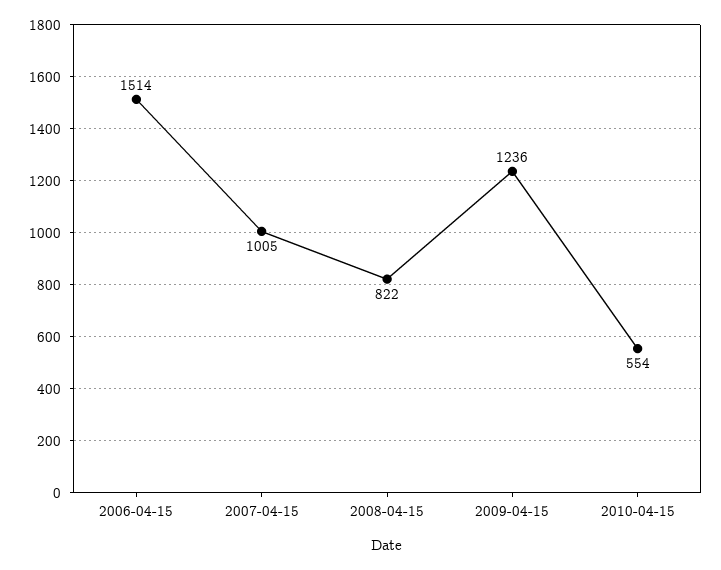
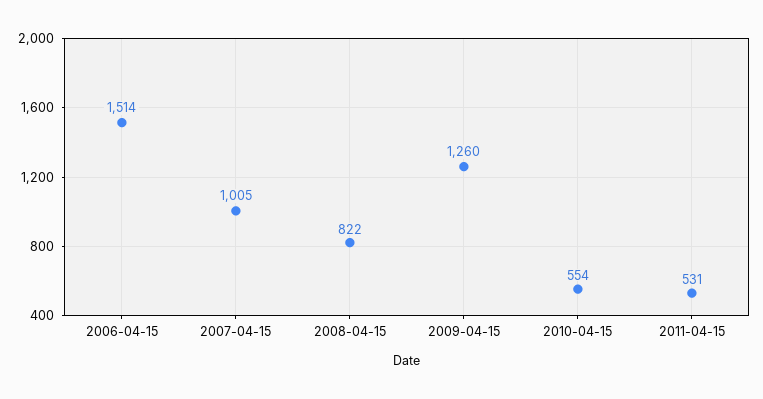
2009-04-15: 1236 -> 1260
2011-04-15: none -> 531

